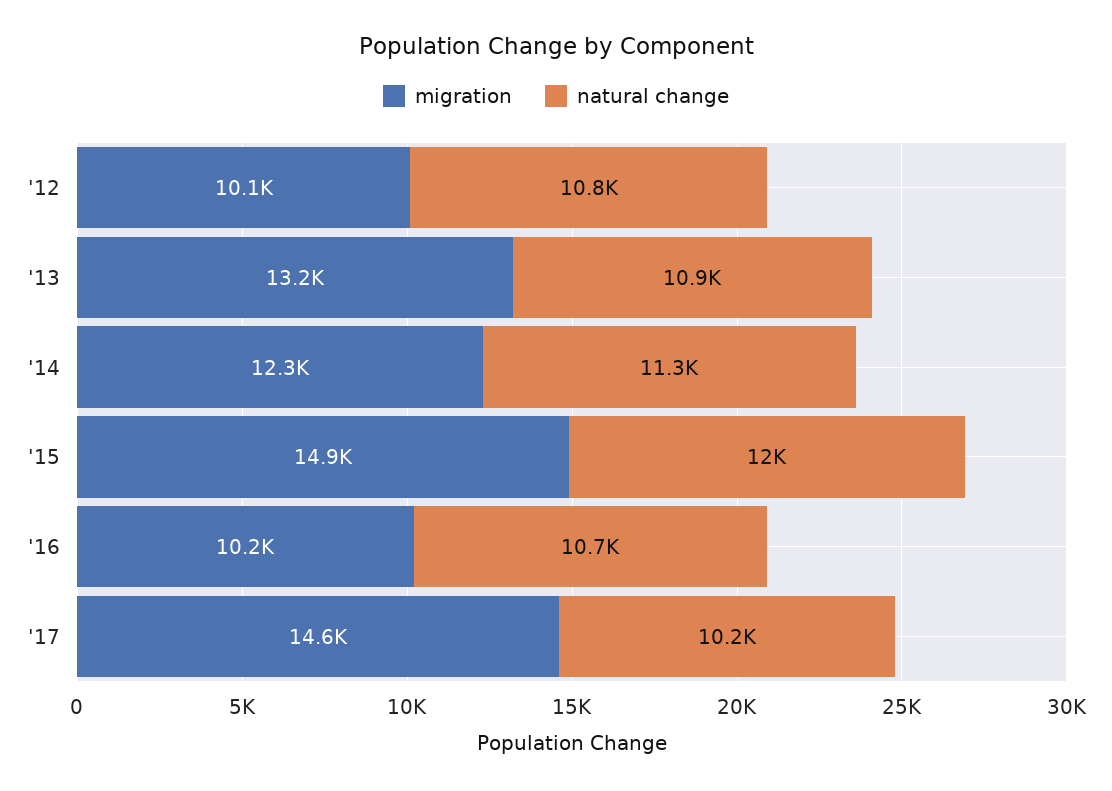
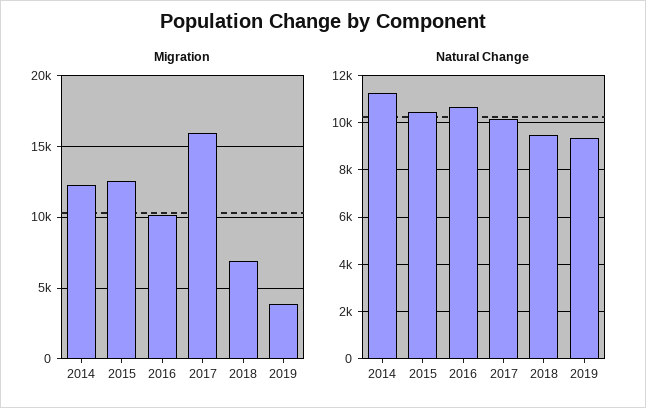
migration, '12: 10100 -> none
natural change, '12: 10800 -> none
migration, '13: 13200 -> none
natural change, '13: 10900 -> none
migration, '15: 14900 -> 12500
natural change, '15: 12000 -> 10500
migration, '17: 14600 -> 16000
migration, 2018: none -> 7000
migration, 2019: none -> 4000
natural change, 2018: none -> 9500
natural change, 2019: none -> 9500

